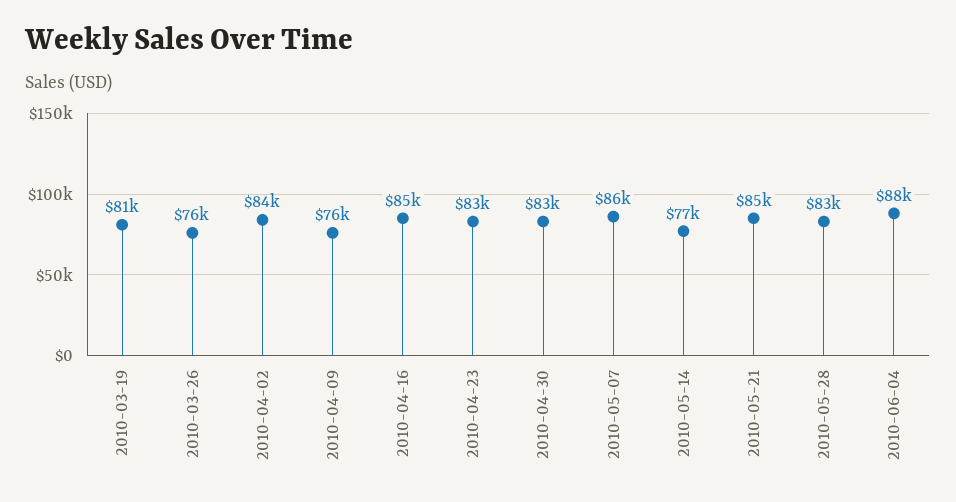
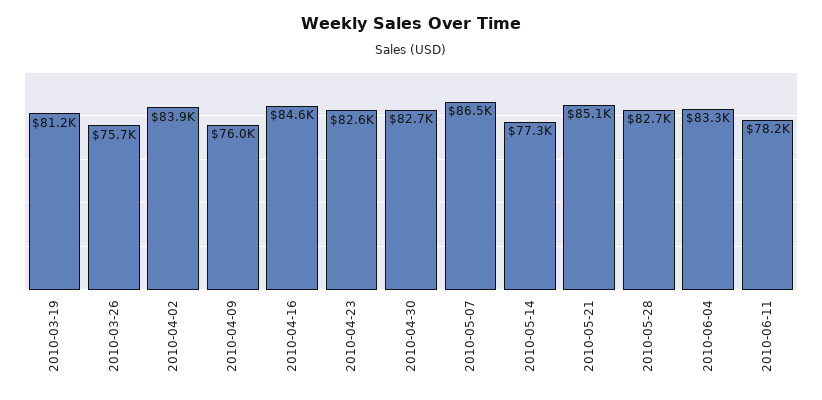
2010-06-04: 88000 -> 83300
2010-06-11: none -> 78200

